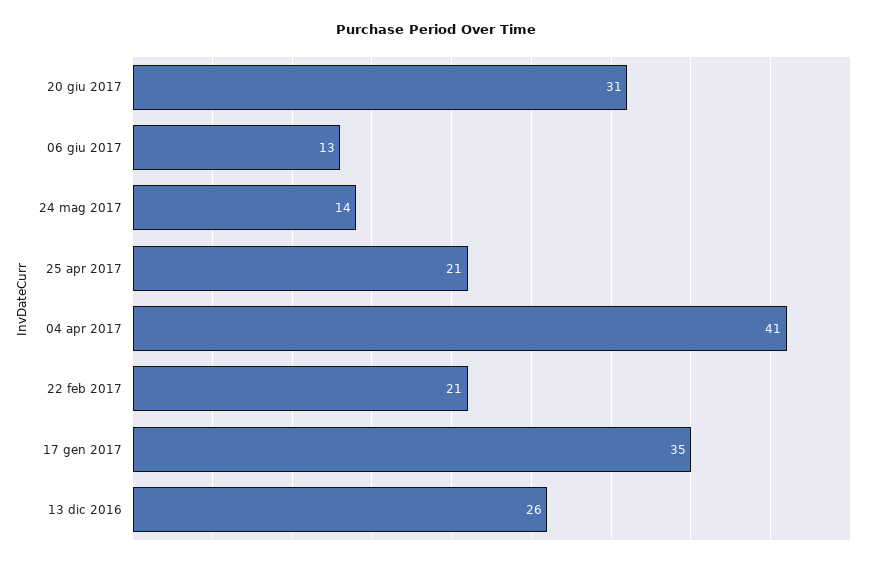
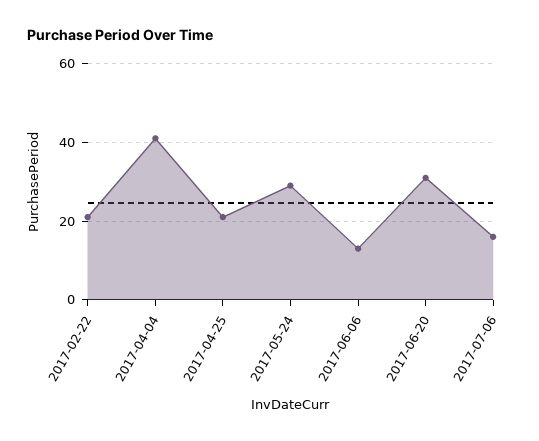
24 mag 2017: 14 -> 30
17 gen 2017: 35 -> none
13 dic 2016: 26 -> none
2017-07-06: none -> 15

